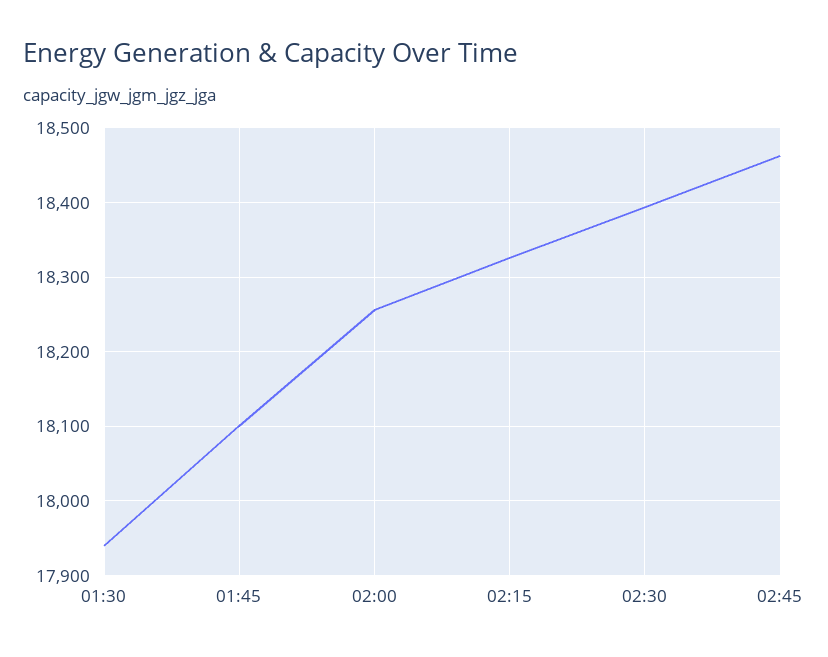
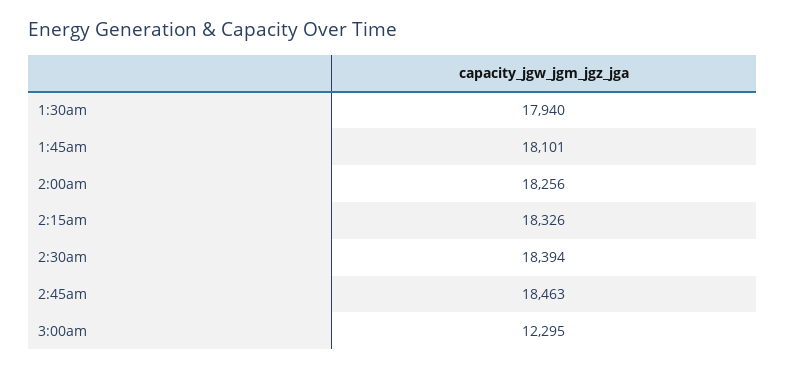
3:00am: none -> 12295

